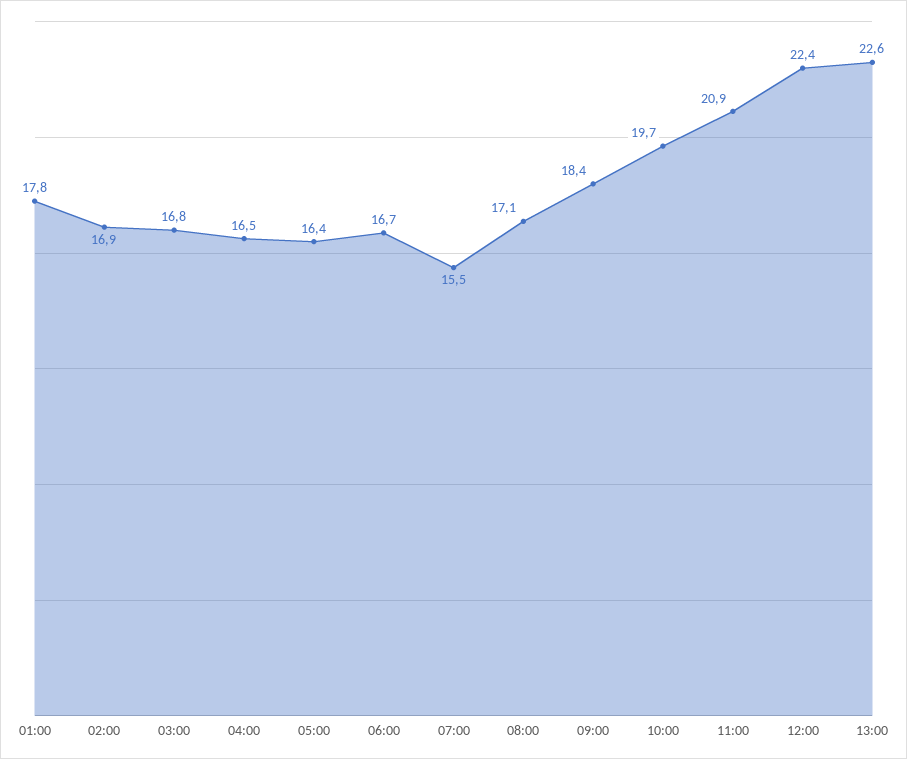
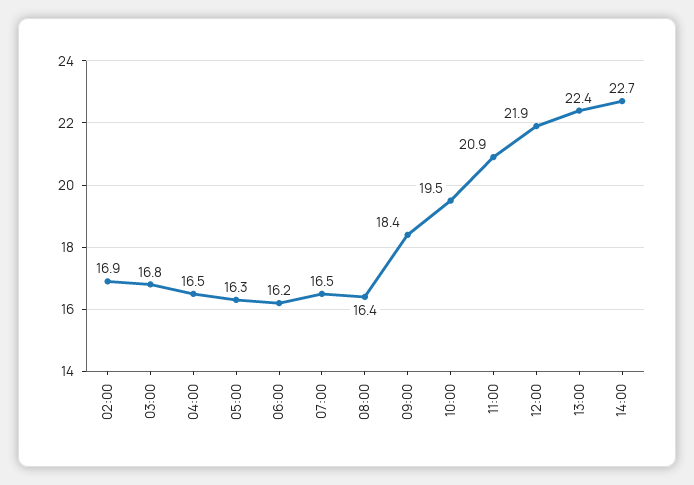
01:00: 17.8 -> none
05:00: 16.4 -> 16.3
06:00: 16.7 -> 16.2
07:00: 15.5 -> 16.5
08:00: 17.1 -> 16.4
10:00: 19.7 -> 19.5
12:00: 22.4 -> 21.9
13:00: 22.6 -> 22.4
14:00: none -> 22.7

